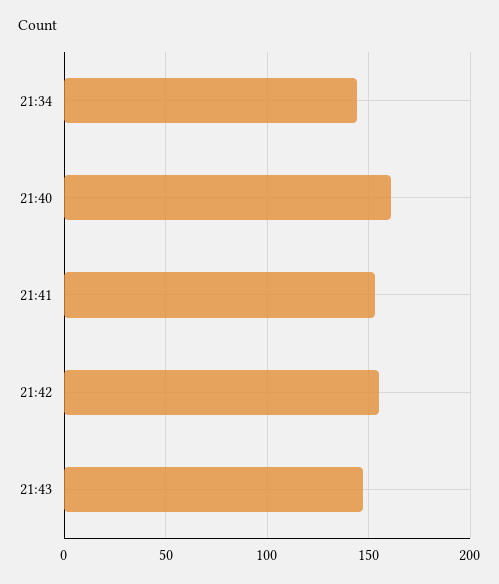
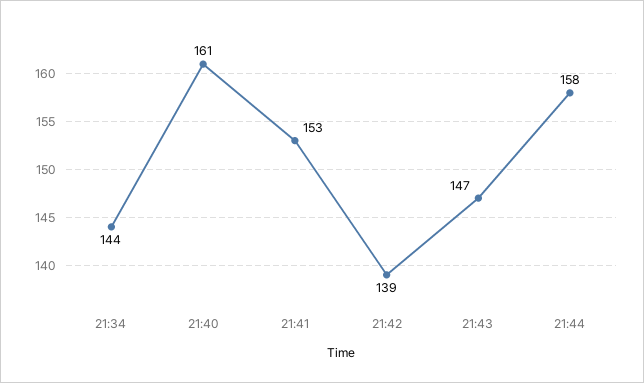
21:42: 155 -> 139
21:44: none -> 158

